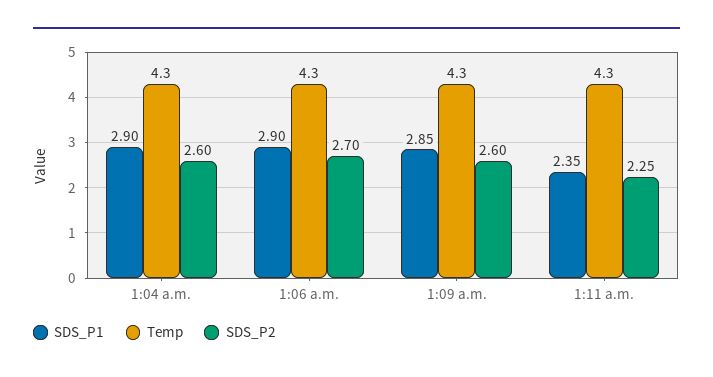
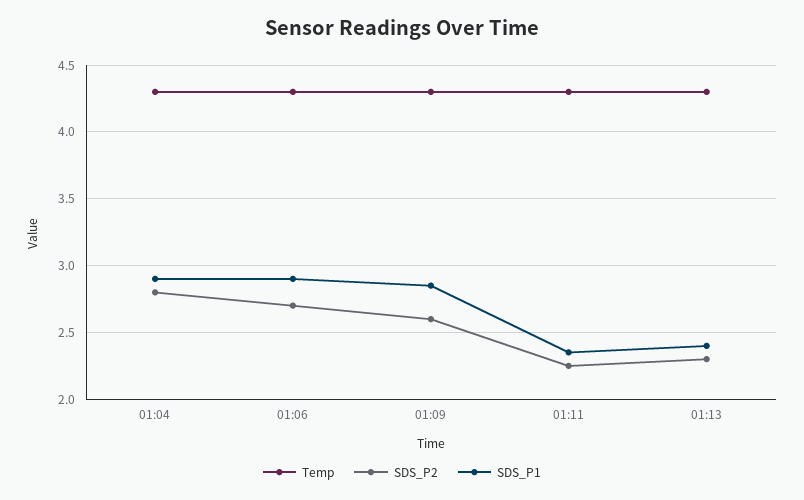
SDS_P2, 1:04 a.m.: 2.6 -> 2.8
Temp, 01:13: none -> 4.3
SDS_P2, 01:13: none -> 2.3
SDS_P1, 01:13: none -> 2.4

